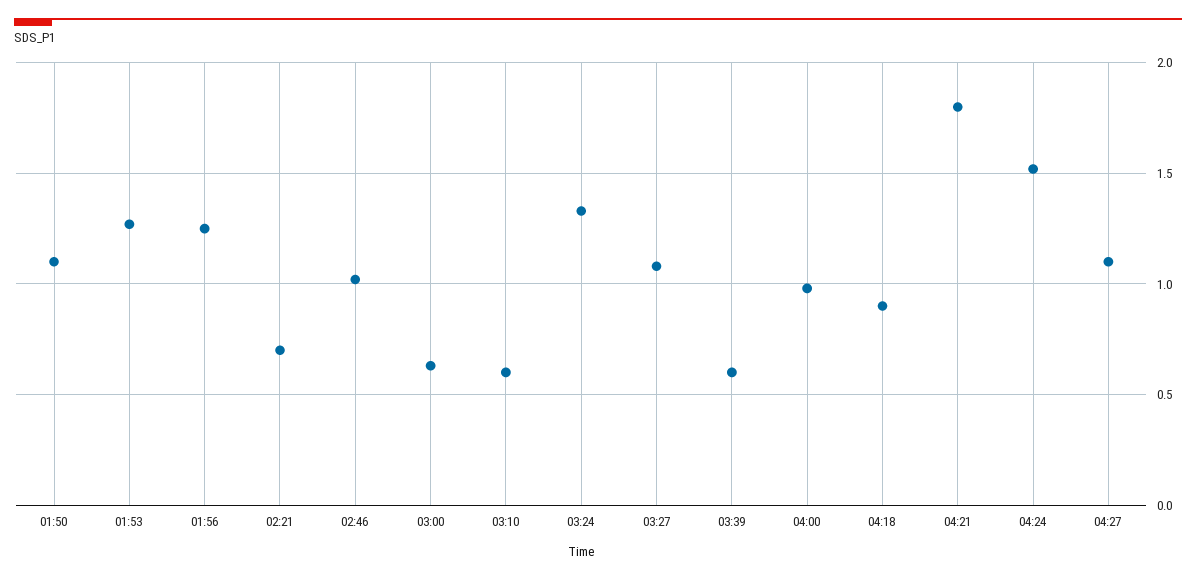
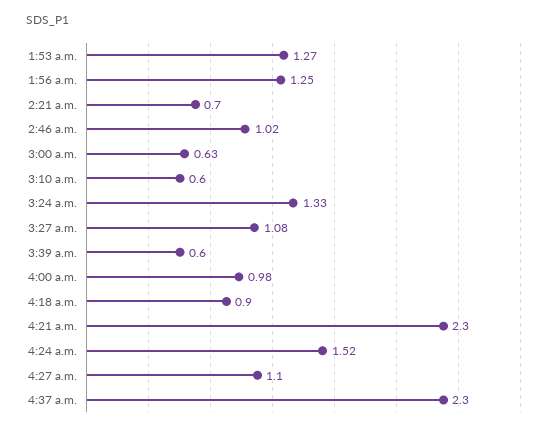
01:50: 1.1 -> none
04:21: 1.8 -> 2.3
4:37 a.m.: none -> 2.3

